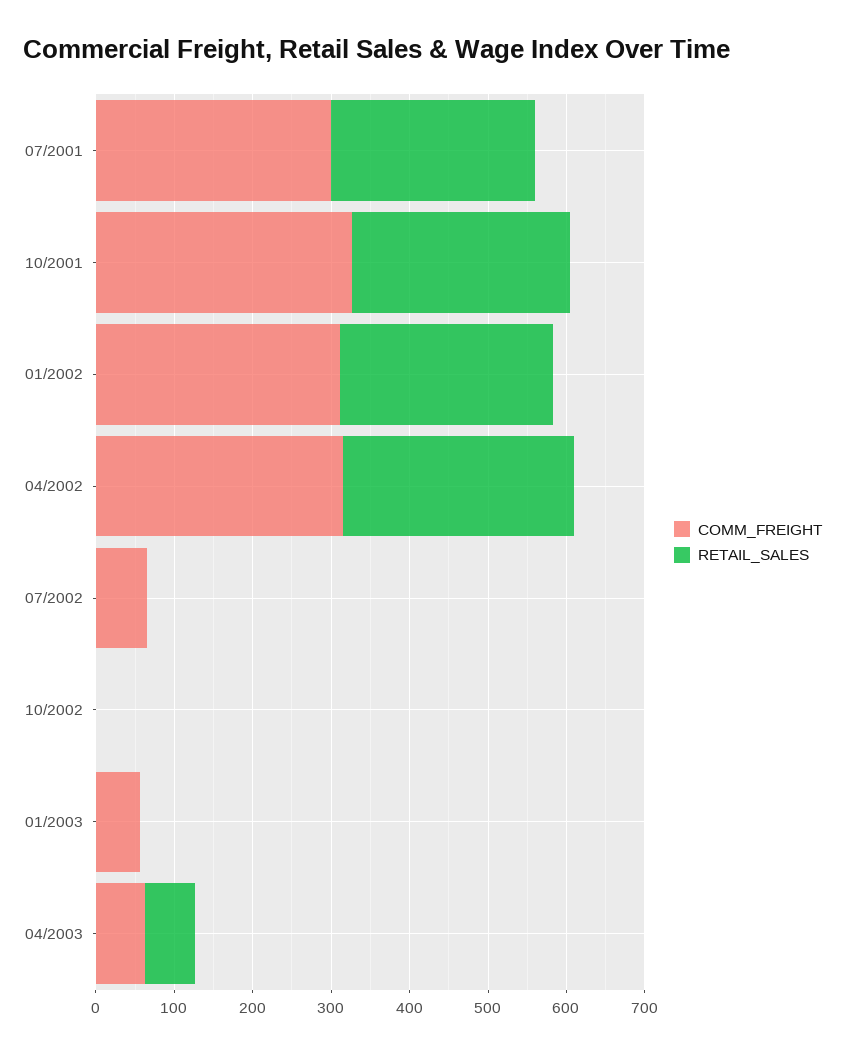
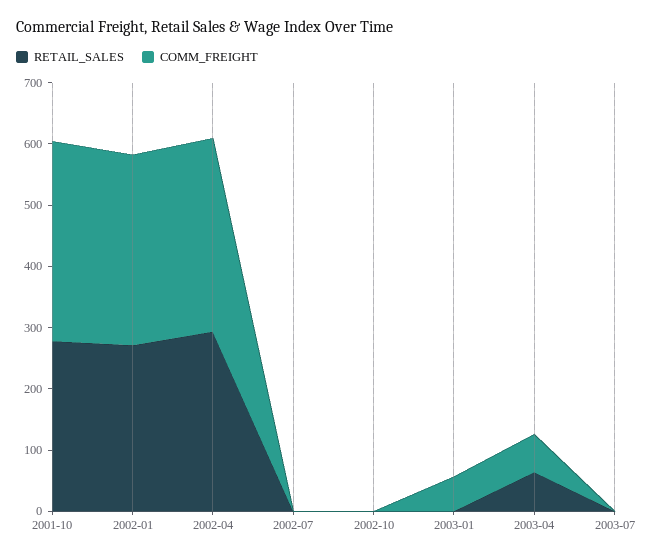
COMM_FREIGHT, 07/2001: 300 -> none
RETAIL_SALES, 07/2001: 260 -> none
COMM_FREIGHT, 07/2002: 60 -> 0
RETAIL_SALES, 2003-07: none -> 0
COMM_FREIGHT, 2003-07: none -> 0

